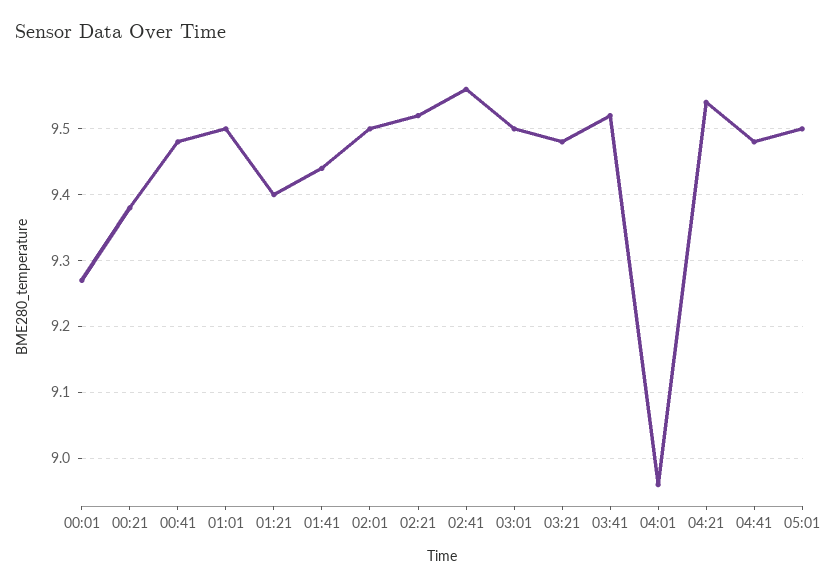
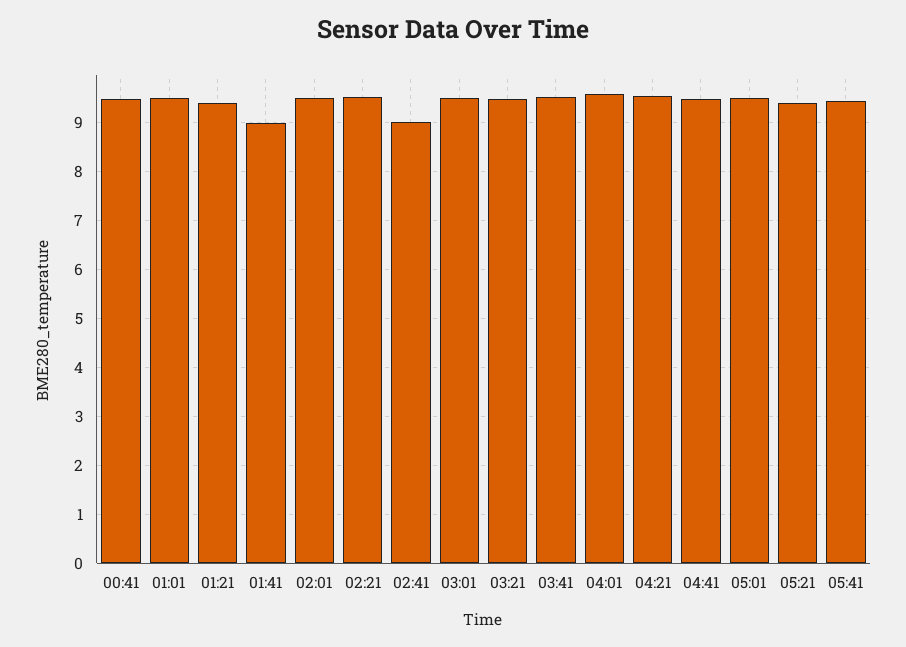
00:01: 9.27 -> none
00:21: 9.38 -> none
01:41: 9.44 -> 9
02:41: 9.56 -> 9
04:01: 8.96 -> 9.6
05:21: none -> 9.4
05:41: none -> 9.4

